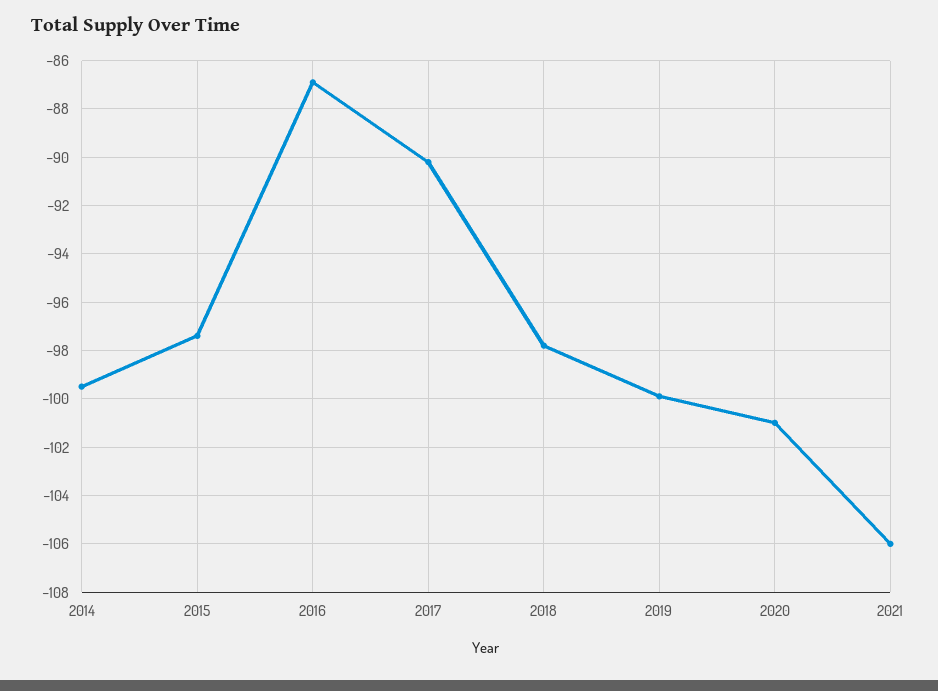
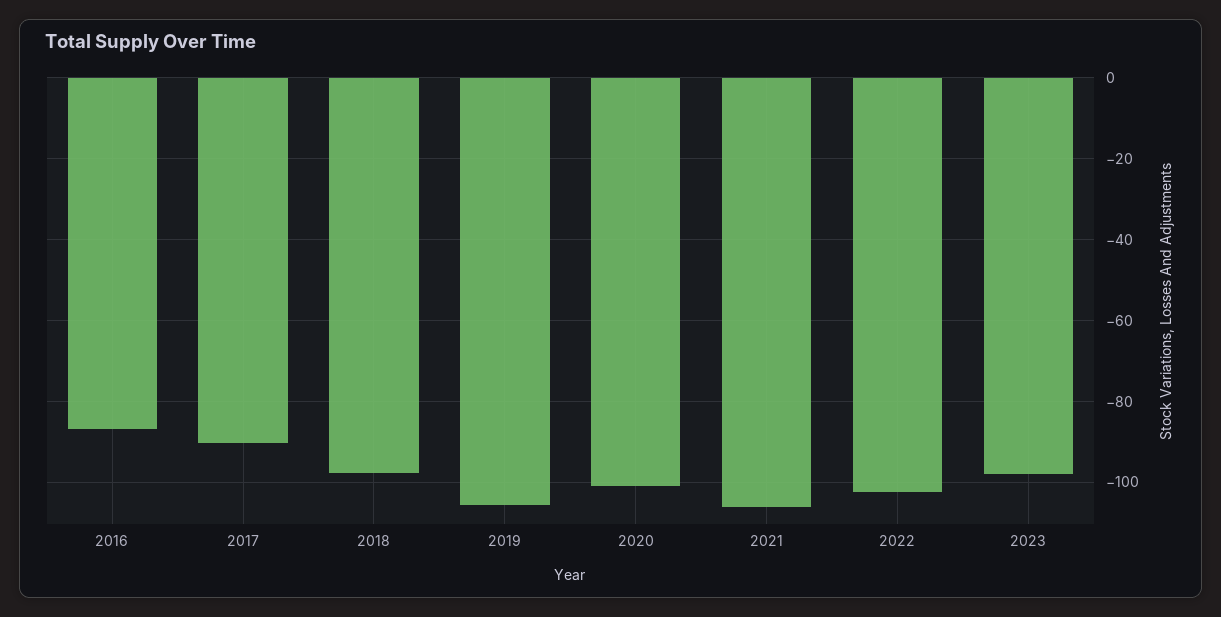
2014: -99.5 -> none
2015: -97.5 -> none
2019: -100 -> -106
2022: none -> -102
2023: none -> -98

